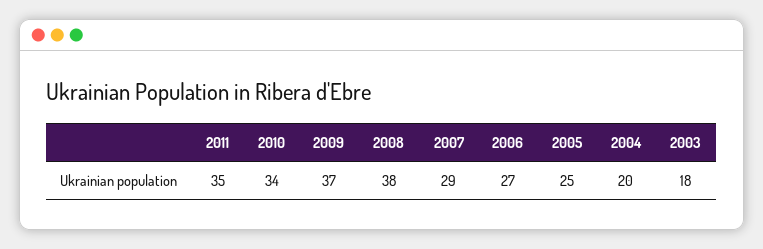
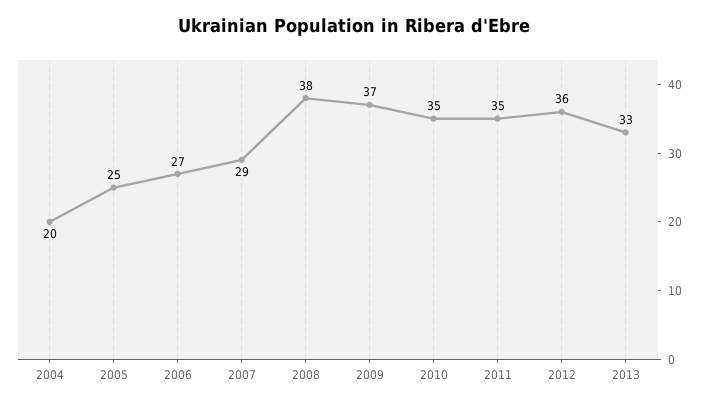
2010: 34 -> 35
2003: 18 -> none
2012: none -> 36
2013: none -> 33

